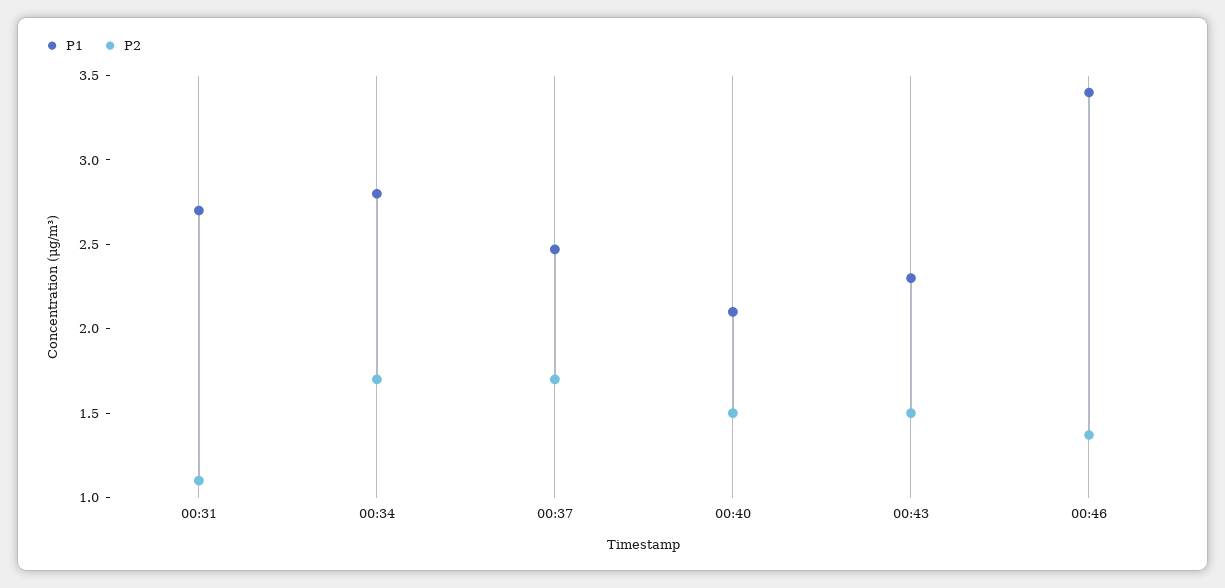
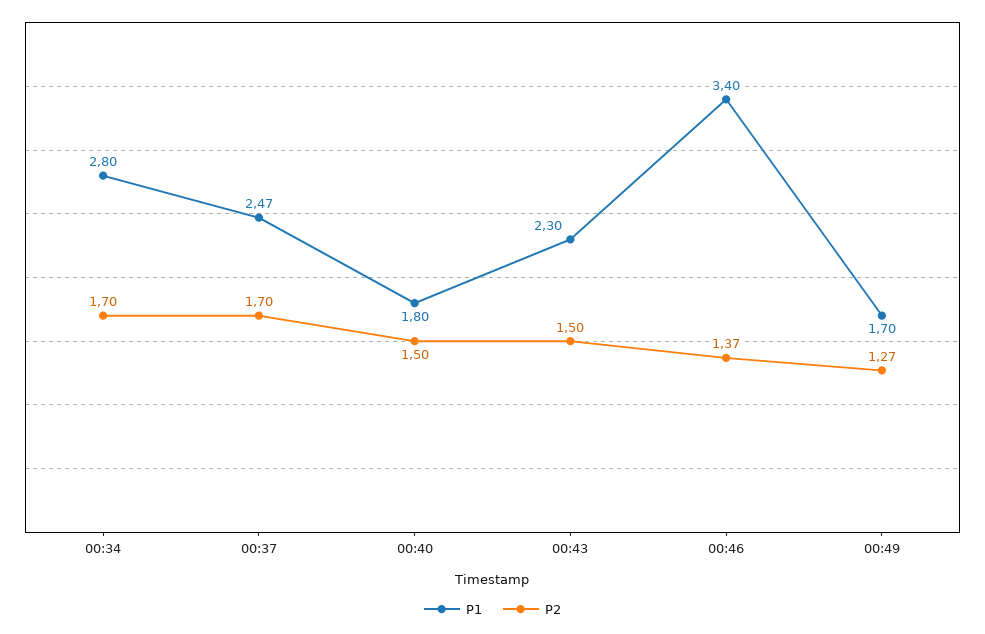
P1, 00:31: 2.7 -> none
P2, 00:31: 1.1 -> none
P1, 00:40: 2.1 -> 1.8
P1, 00:49: none -> 1.7
P2, 00:49: none -> 1.27

